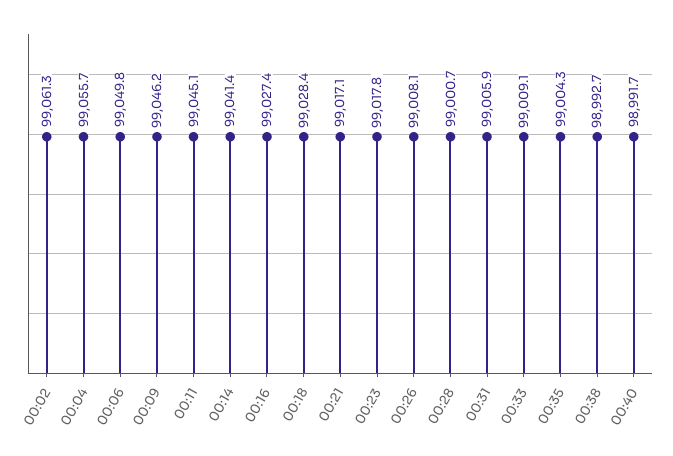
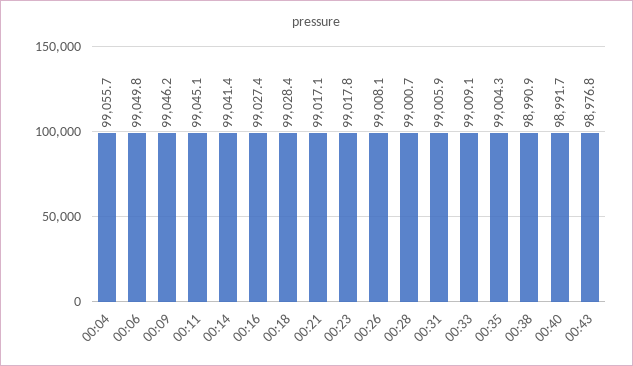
00:02: 99061.3 -> none
00:38: 98992.7 -> 98990.9
00:43: none -> 98976.8

